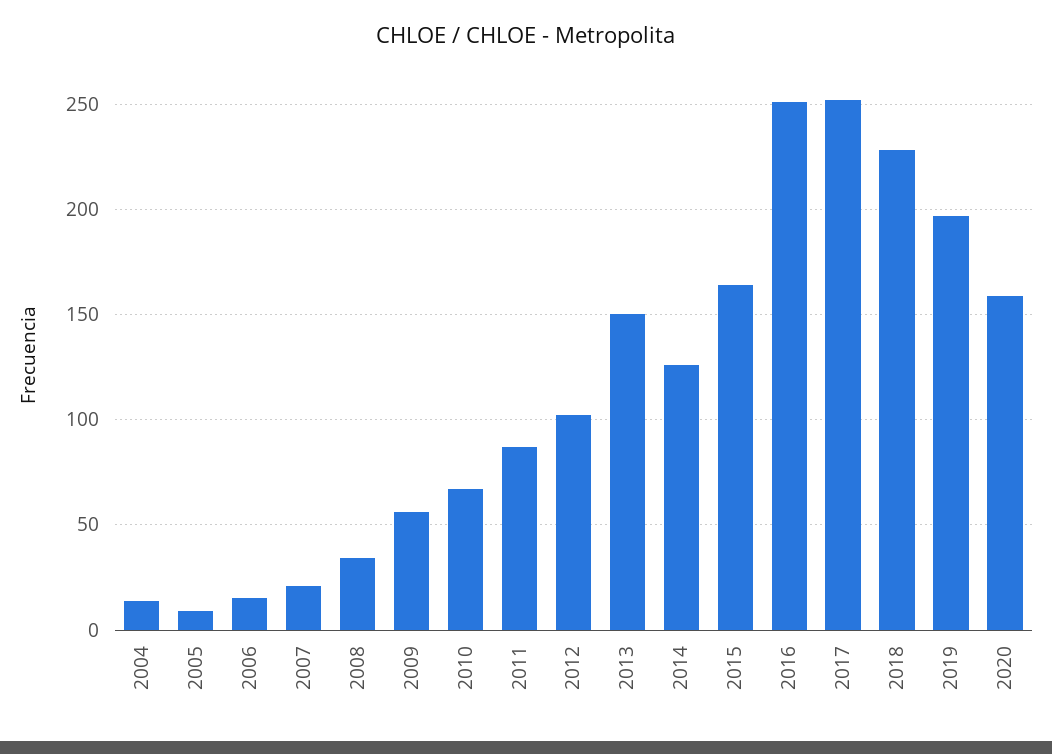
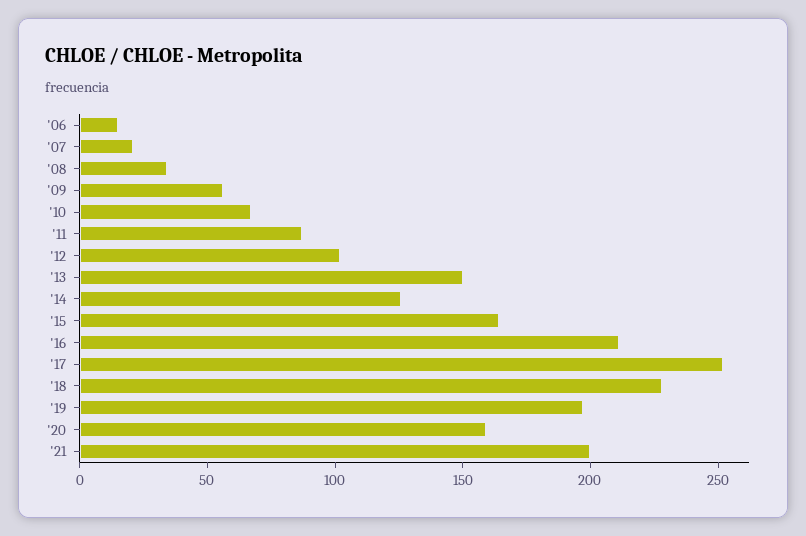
2004: 15 -> none
2005: 10 -> none
2016: 250 -> 210
'21: none -> 200

